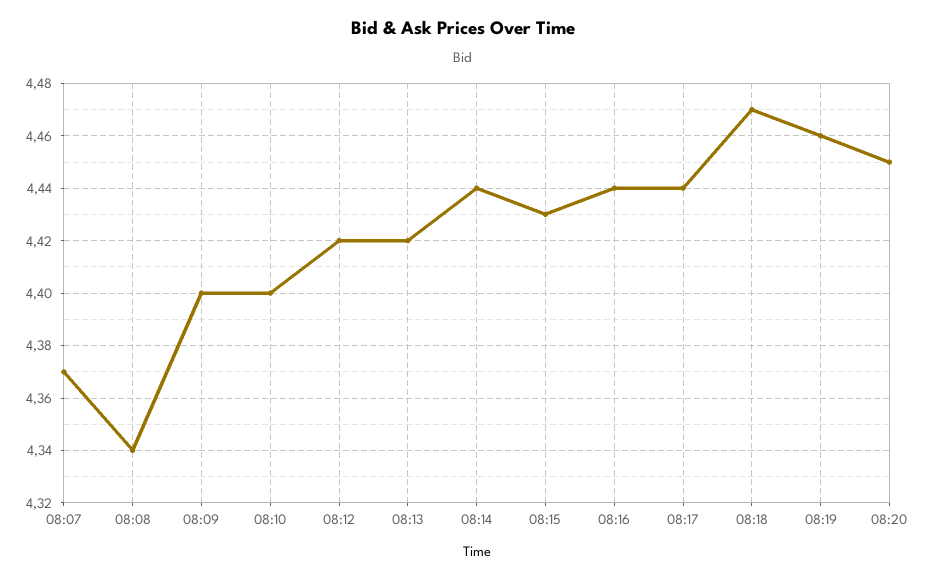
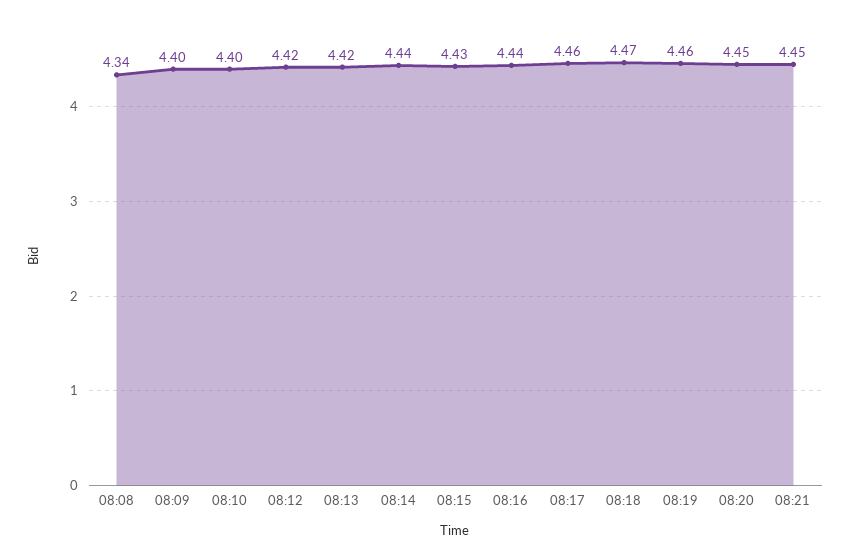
08:07: 4.37 -> none
08:17: 4.44 -> 4.46
08:21: none -> 4.45

